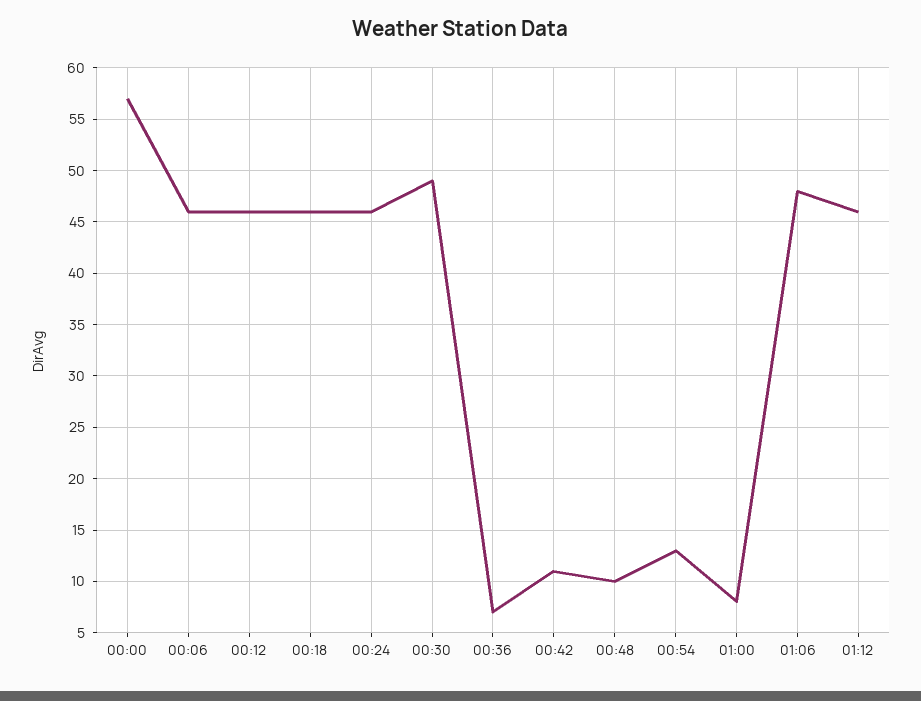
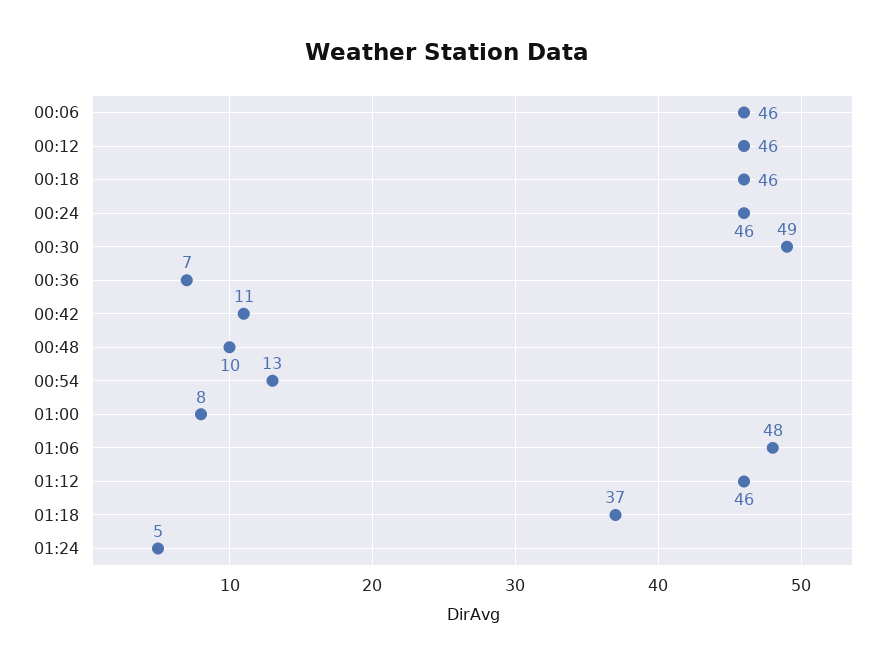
00:00: 57 -> none
01:18: none -> 37
01:24: none -> 5

